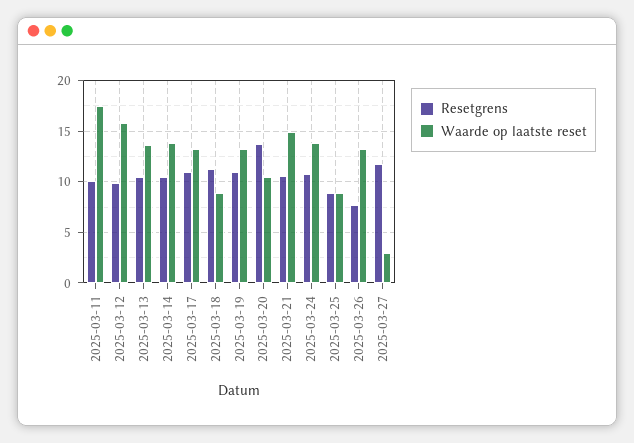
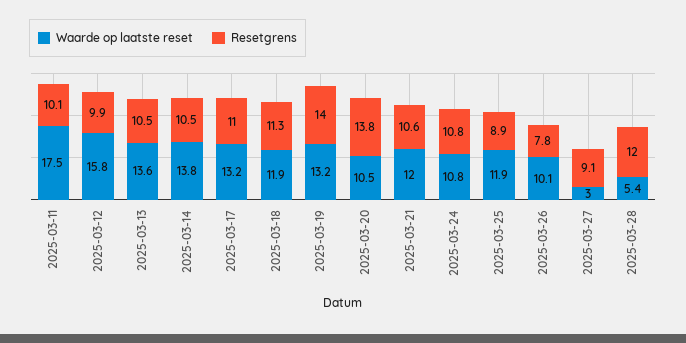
Waarde op laatste reset, 2025-03-18: 9 -> 11.9
Resetgrens, 2025-03-19: 11 -> 14
Waarde op laatste reset, 2025-03-21: 15 -> 12
Waarde op laatste reset, 2025-03-24: 14 -> 10.8
Waarde op laatste reset, 2025-03-25: 9 -> 11.9
Waarde op laatste reset, 2025-03-26: 13 -> 10.1
Resetgrens, 2025-03-27: 12 -> 9.1
Waarde op laatste reset, 2025-03-28: none -> 5.4
Resetgrens, 2025-03-28: none -> 12

